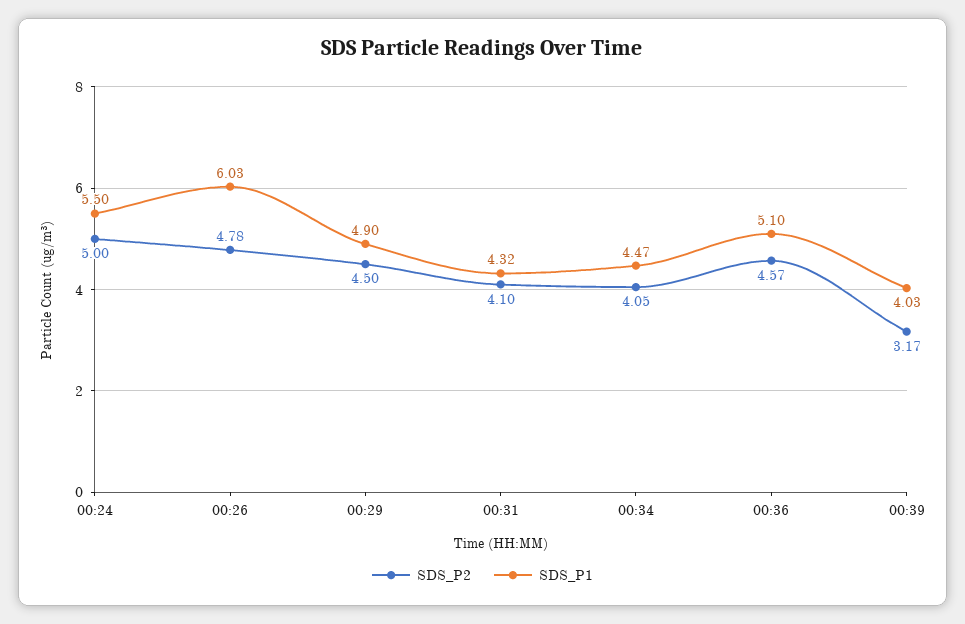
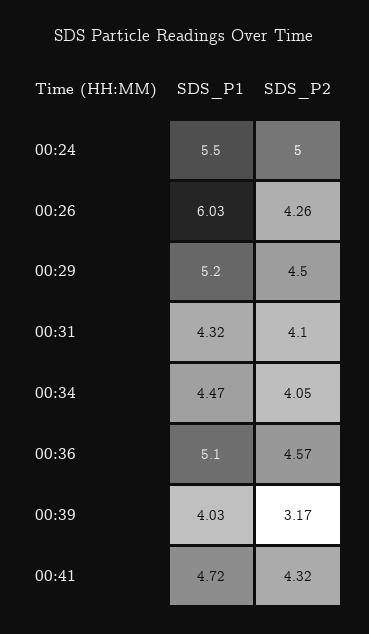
SDS_P2, 00:26: 4.78 -> 4.26
SDS_P1, 00:29: 4.9 -> 5.2
SDS_P1, 00:41: none -> 4.72
SDS_P2, 00:41: none -> 4.32

